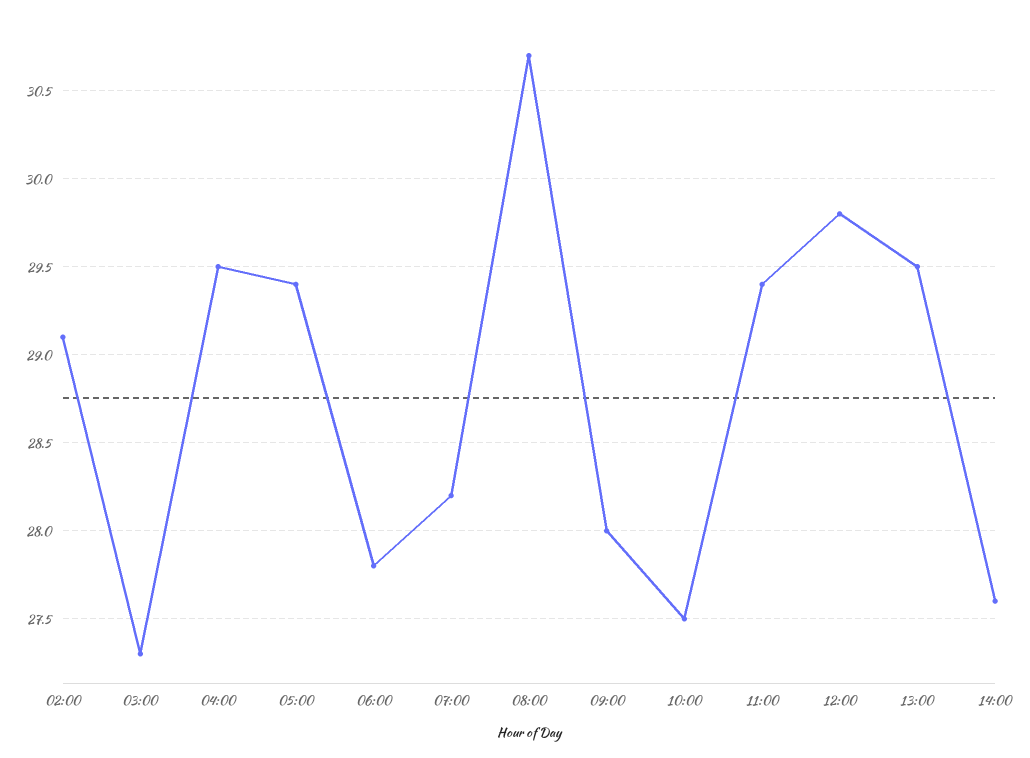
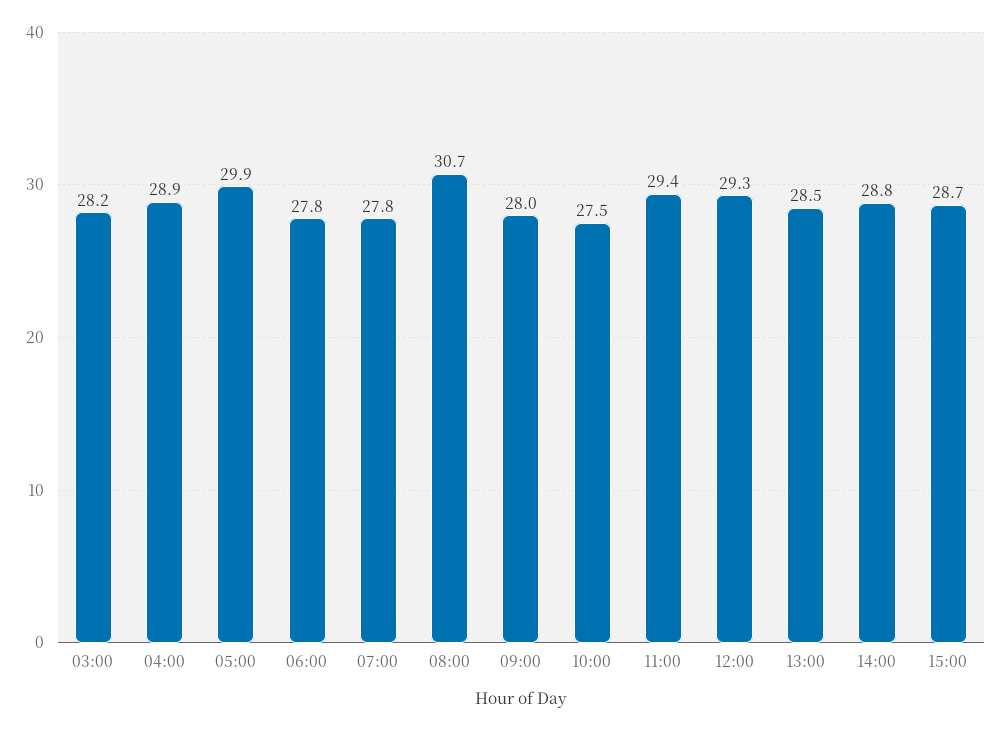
02:00: 29.1 -> none
03:00: 27.3 -> 28.2
04:00: 29.5 -> 28.9
05:00: 29.4 -> 29.9
07:00: 28.2 -> 27.8
12:00: 29.8 -> 29.3
13:00: 29.5 -> 28.5
14:00: 27.6 -> 28.8
15:00: none -> 28.7

